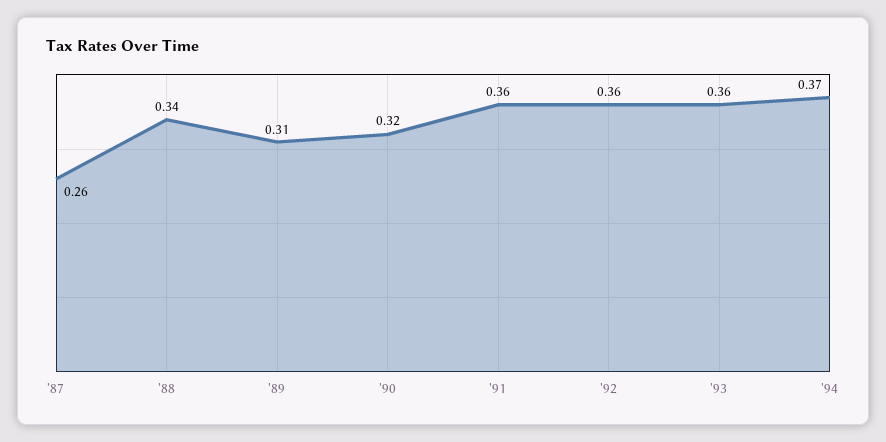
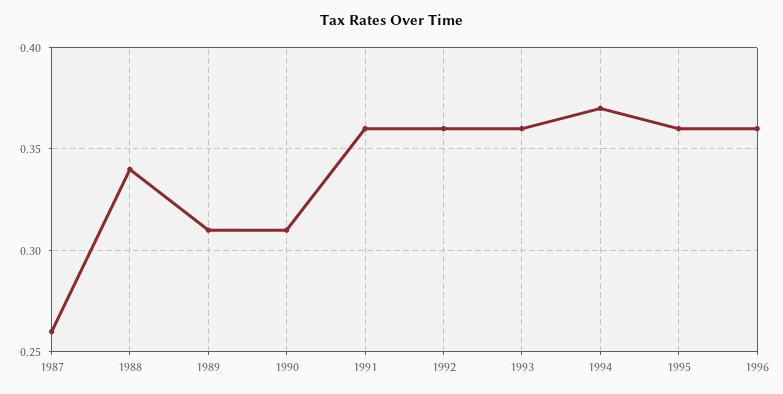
'90: 0.32 -> 0.31
1995: none -> 0.36
1996: none -> 0.36

